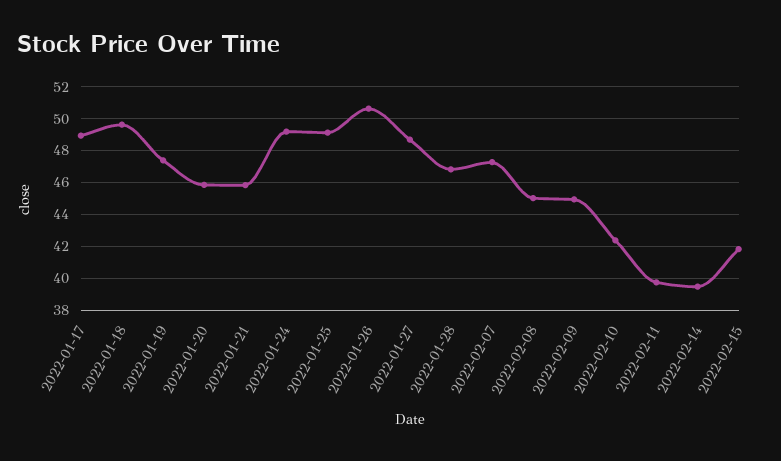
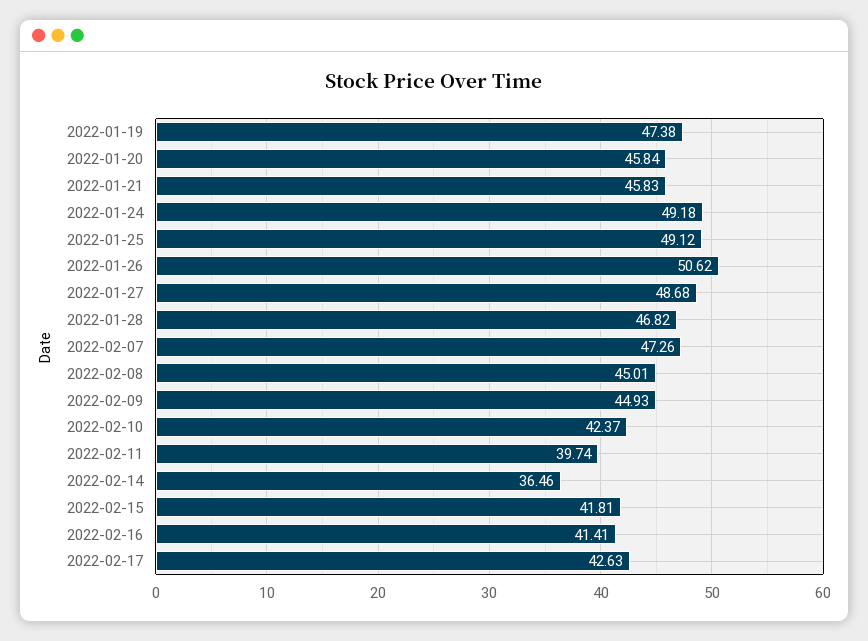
2022-01-17: 49 -> none
2022-01-18: 49.5 -> none
2022-02-14: 39.5 -> 36.46
2022-02-16: none -> 41.41
2022-02-17: none -> 42.63

